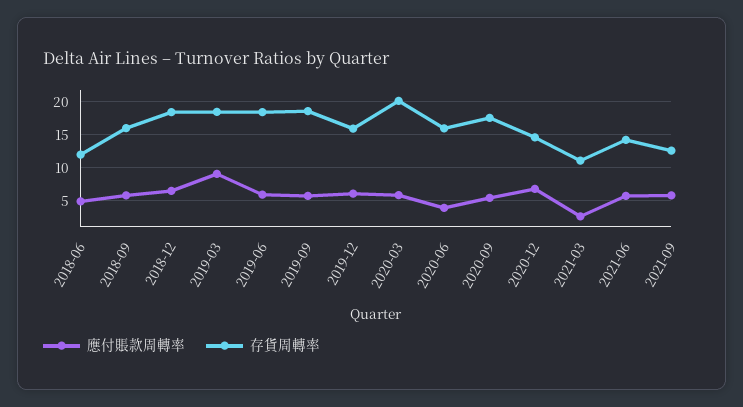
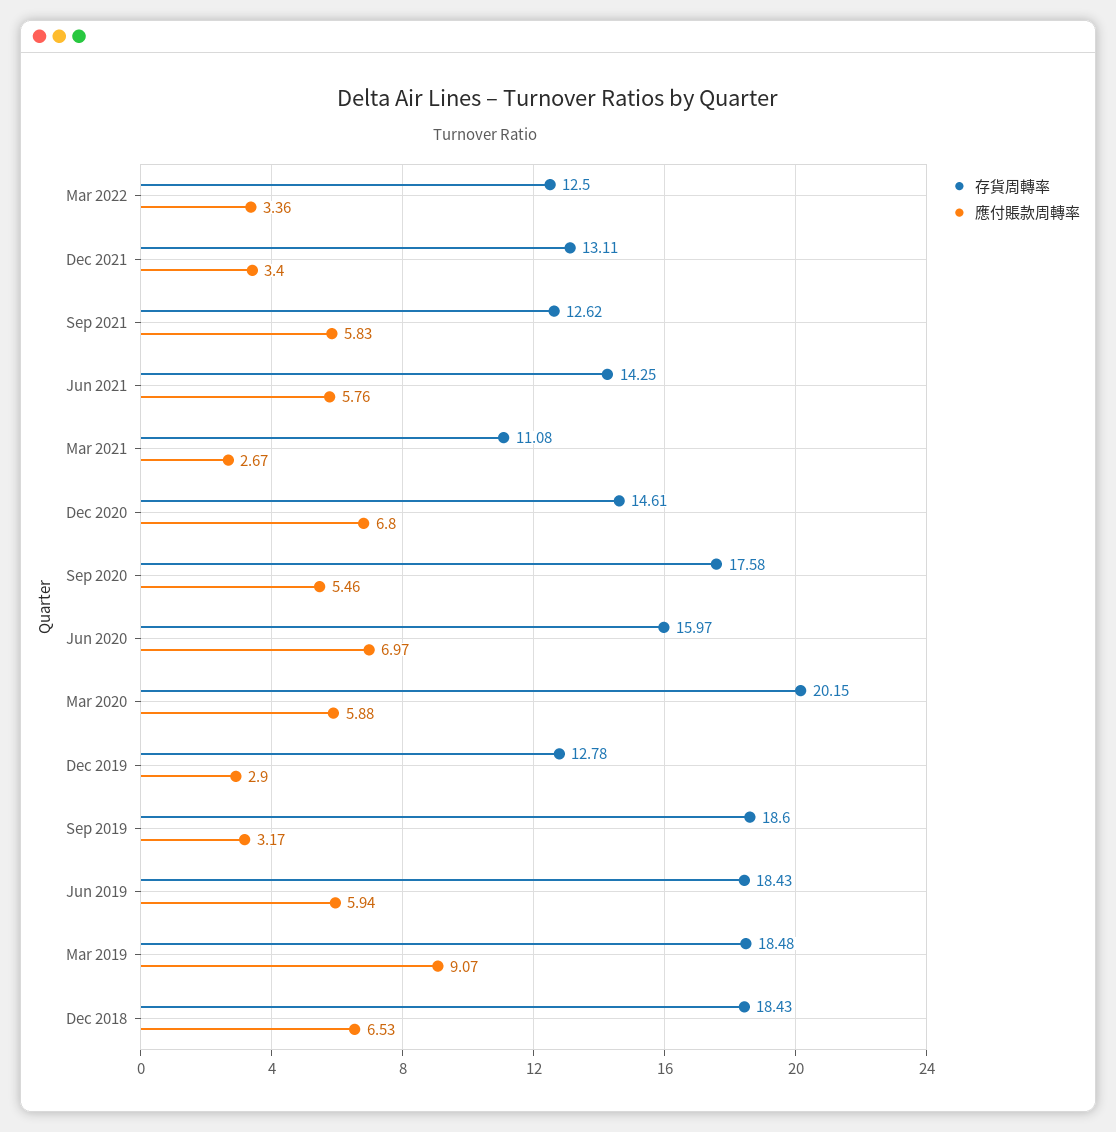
應付賬款周轉率, 2018-06: 5 -> none
存貨周轉率, 2018-06: 12 -> none
應付賬款周轉率, 2018-09: 6 -> none
存貨周轉率, 2018-09: 16 -> none
應付賬款周轉率, 2019-09: 6 -> 3.17
應付賬款周轉率, 2019-12: 6 -> 2.9
存貨周轉率, 2019-12: 16 -> 12.78
應付賬款周轉率, 2020-06: 4 -> 6.97
存貨周轉率, Mar 2022: none -> 12.5
應付賬款周轉率, Mar 2022: none -> 3.36
存貨周轉率, Dec 2021: none -> 13.11
應付賬款周轉率, Dec 2021: none -> 3.4

